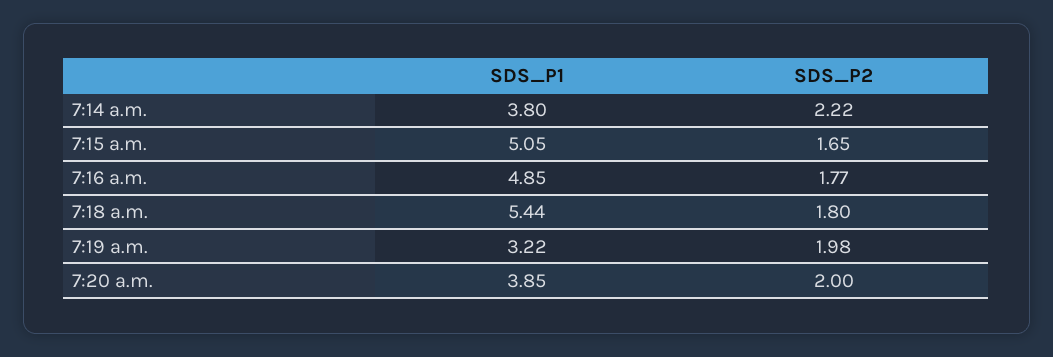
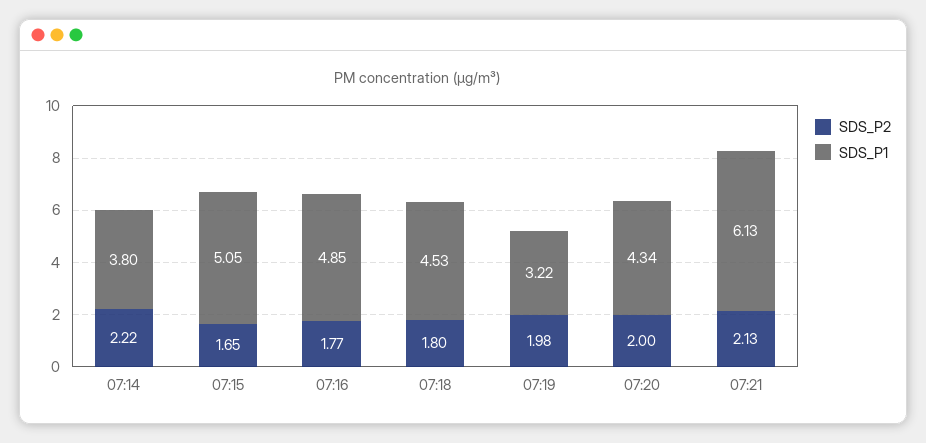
SDS_P1, 7:18 a.m.: 5.44 -> 4.53
SDS_P1, 7:20 a.m.: 3.85 -> 4.34
SDS_P2, 07:21: none -> 2.13
SDS_P1, 07:21: none -> 6.13

